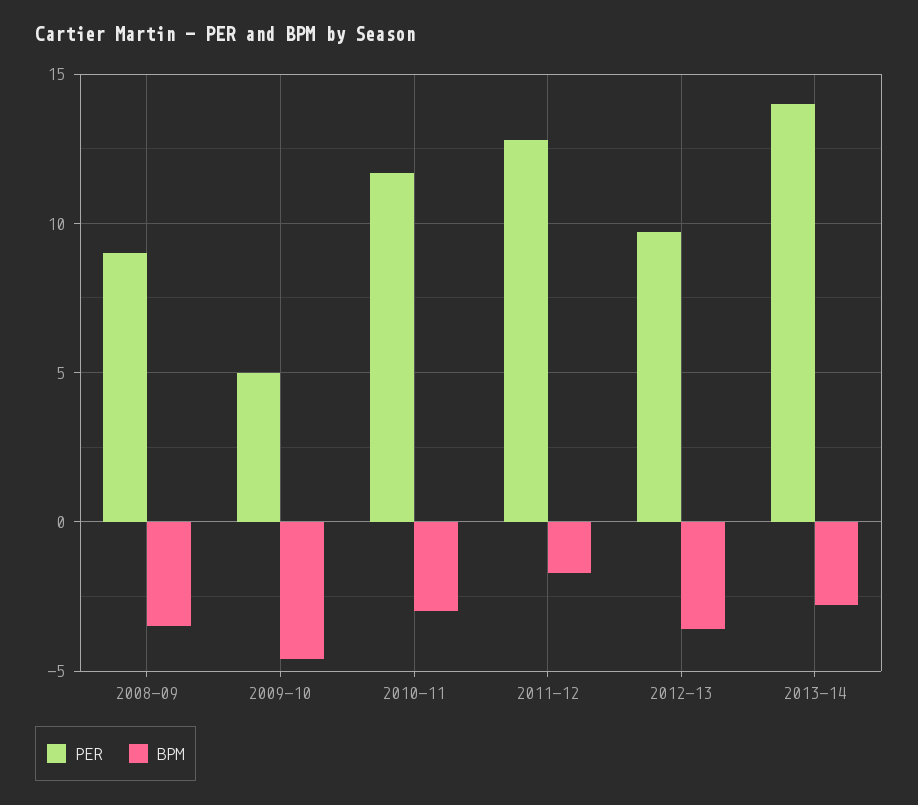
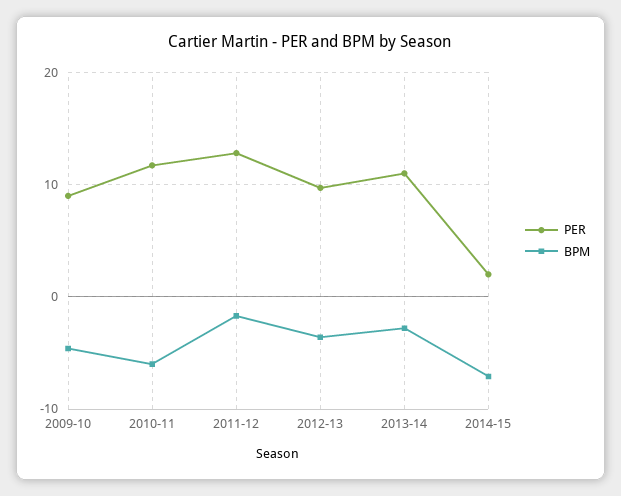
PER, 2008-09: 9 -> none
BPM, 2008-09: -3.5 -> none
PER, 2009-10: 5 -> 9
BPM, 2010-11: -3 -> -6
PER, 2013-14: 14 -> 11
PER, 2014-15: none -> 2
BPM, 2014-15: none -> -7

